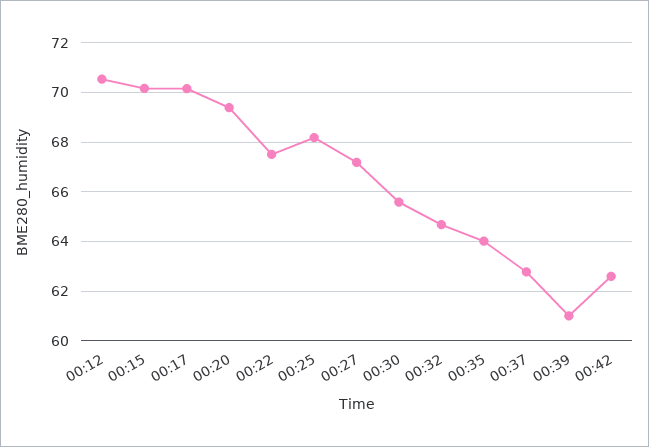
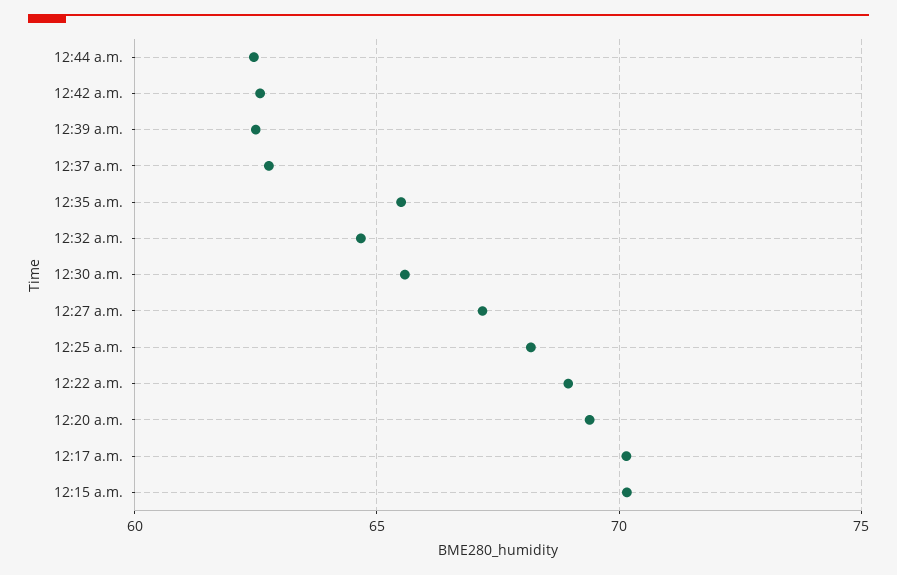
00:12: 70.5 -> none
00:22: 67.5 -> 69
00:35: 64 -> 65.5
00:39: 61 -> 62.5
12:44 a.m.: none -> 62.5

